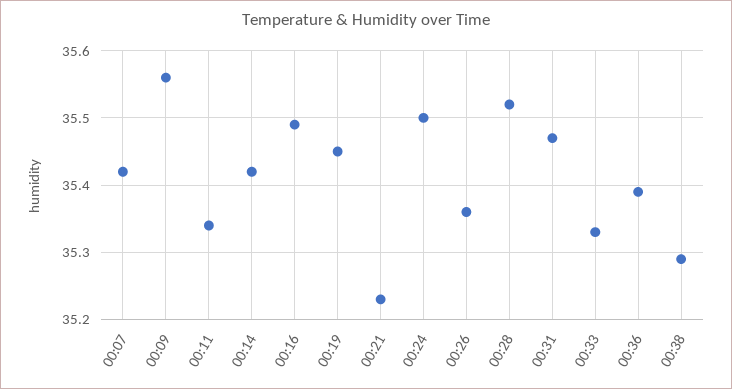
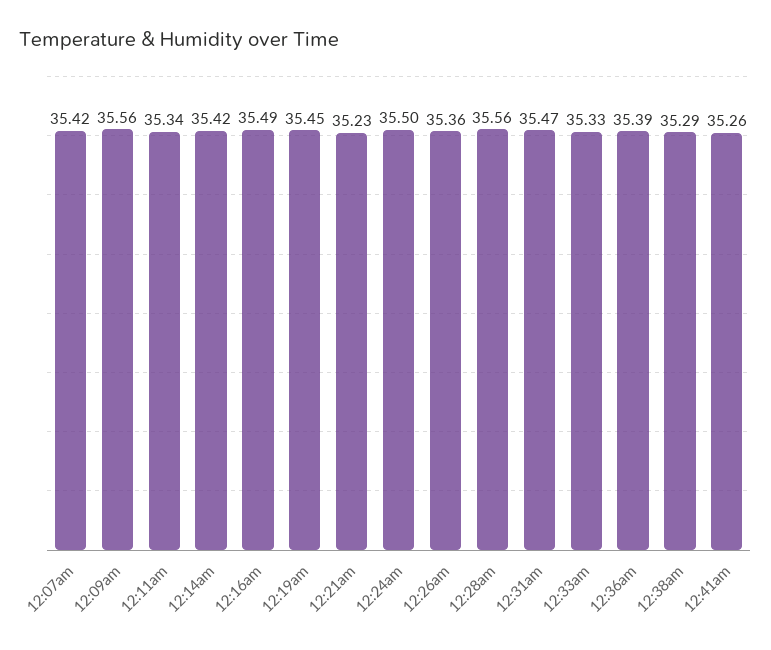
00:28: 35.52 -> 35.56
12:41am: none -> 35.26

